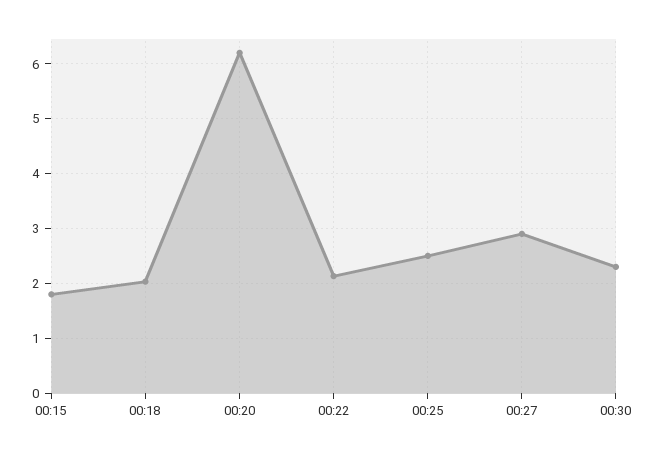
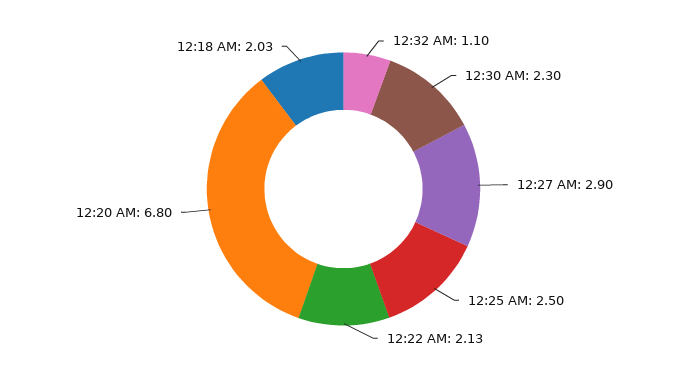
00:15: 1.8 -> none
00:20: 6.2 -> 6.8
12:32 AM: none -> 1.1

